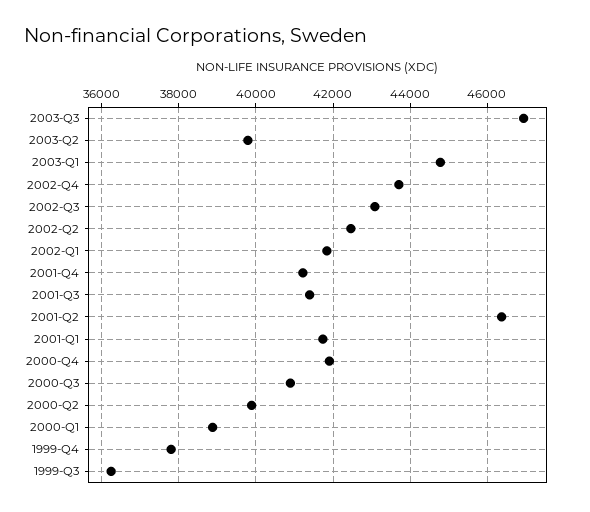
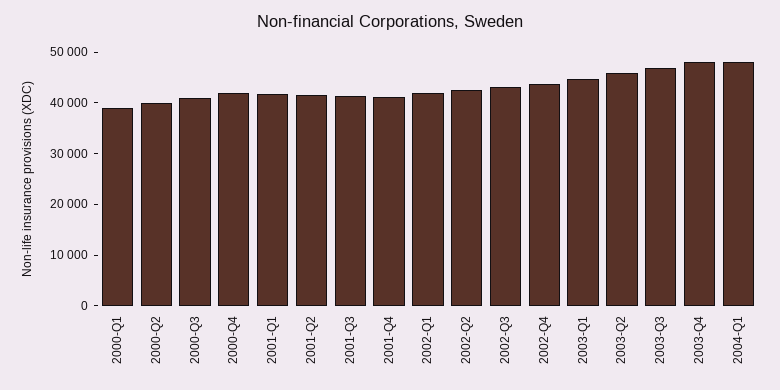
2003-Q2: 39800 -> 46000
2001-Q2: 46400 -> 42000
1999-Q4: 37800 -> none
1999-Q3: 36200 -> none
2003-Q4: none -> 48000
2004-Q1: none -> 48000

